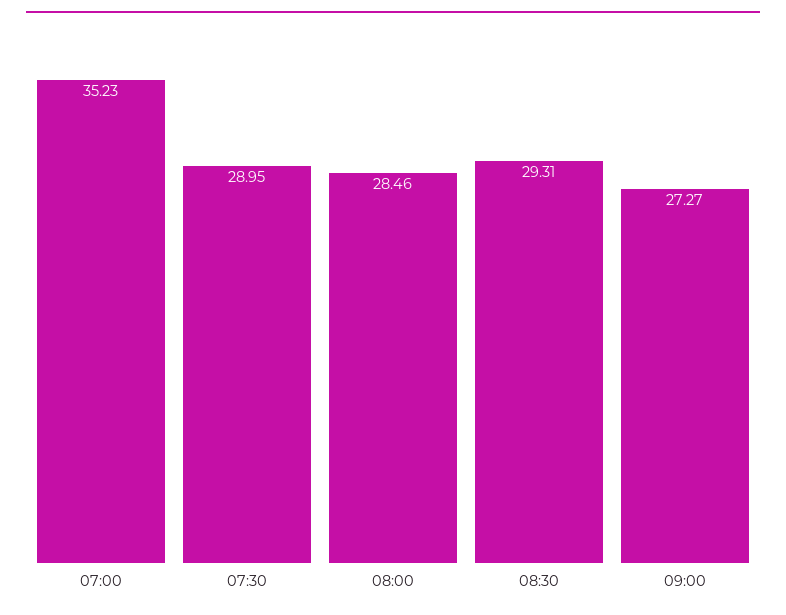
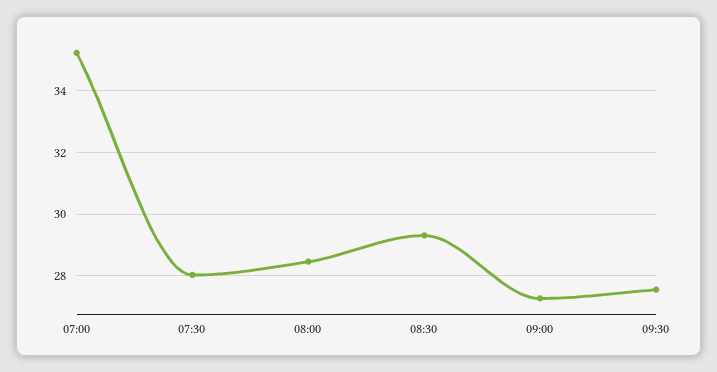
07:30: 28.95 -> 28
09:30: none -> 27.6

